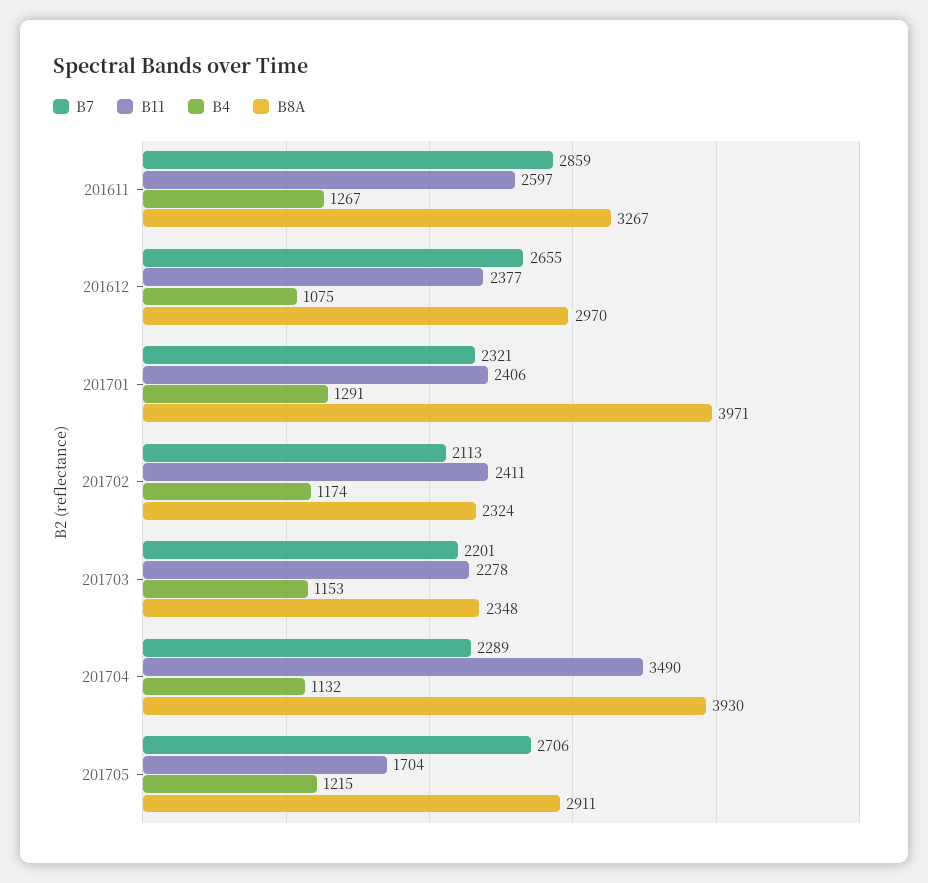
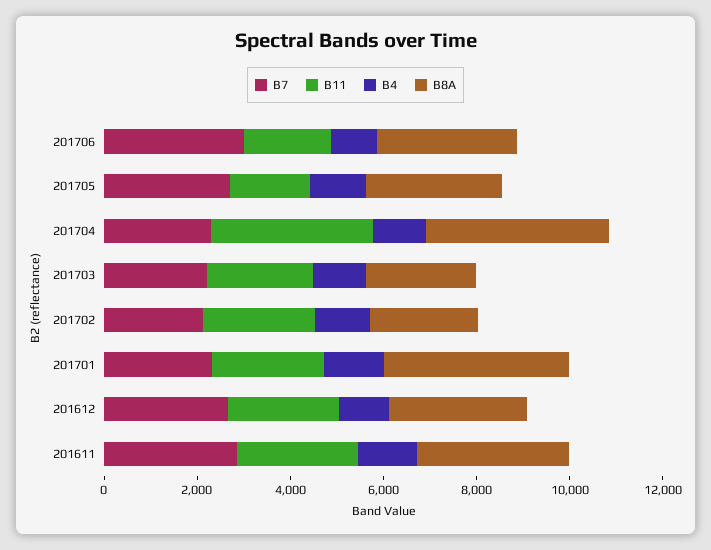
B7, 201706: none -> 3000
B11, 201706: none -> 2000
B4, 201706: none -> 1000
B8A, 201706: none -> 3000

